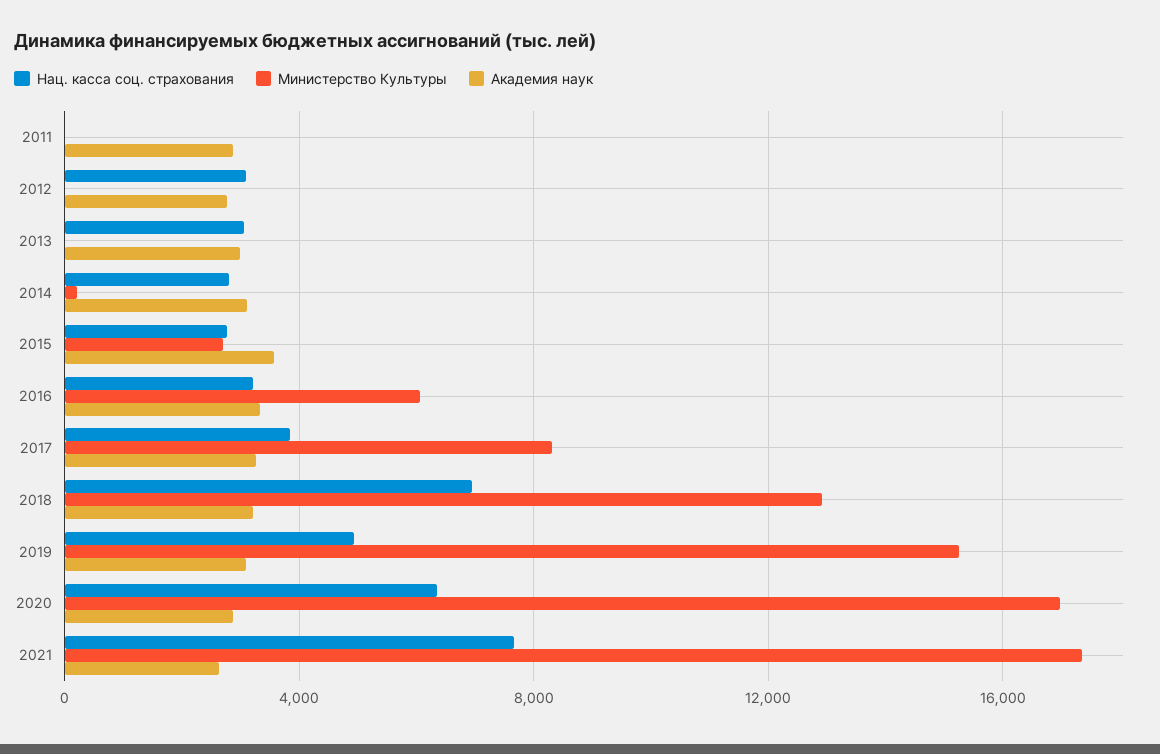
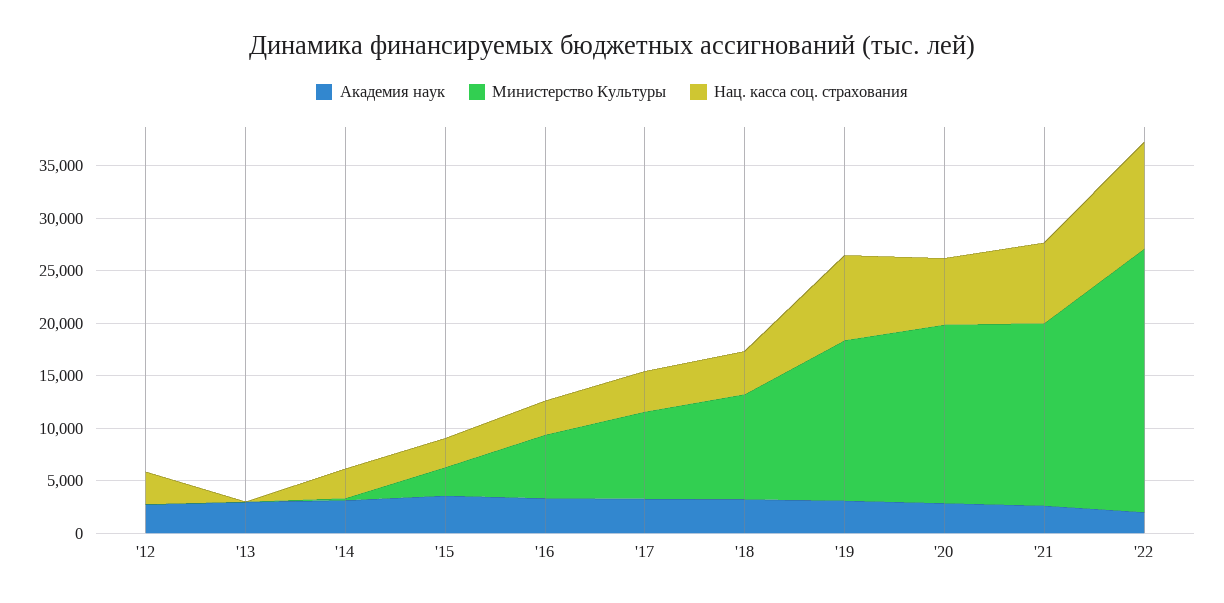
Нац. касса соц. страхования, 2011: 0 -> none
Министерство Культуры, 2011: 0 -> none
Академия наук, 2011: 3000 -> none
Нац. касса соц. страхования, 2013: 3000 -> 0
Нац. касса соц. страхования, 2018: 7000 -> 4000
Министерство Культуры, 2018: 13000 -> 10000
Нац. касса соц. страхования, 2019: 5000 -> 8000
Академия наук, '22: none -> 2000
Министерство Культуры, '22: none -> 25000
Нац. касса соц. страхования, '22: none -> 10000

